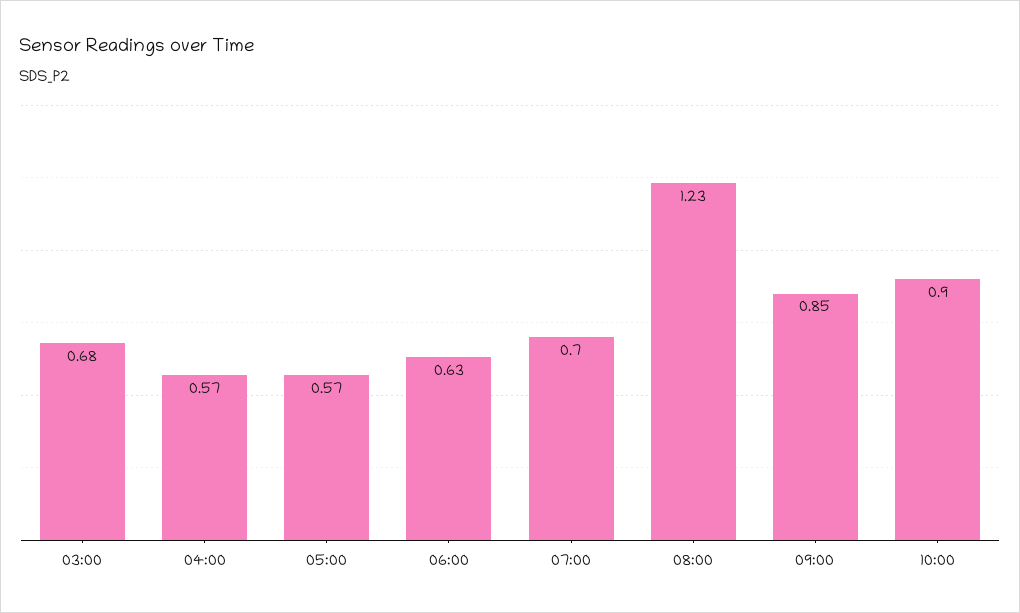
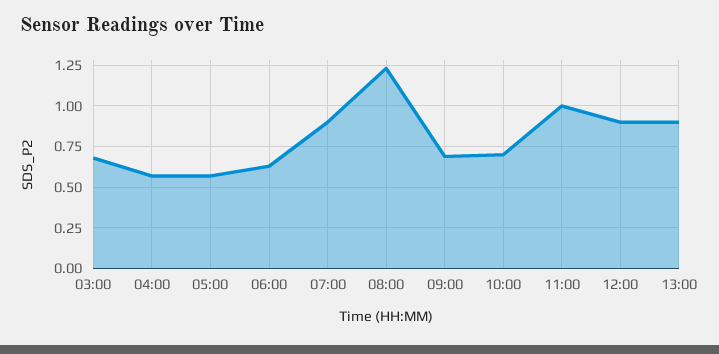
07:00: 0.7 -> 0.9
09:00: 0.85 -> 0.7
10:00: 0.9 -> 0.7
11:00: none -> 1
12:00: none -> 0.9
13:00: none -> 0.9

